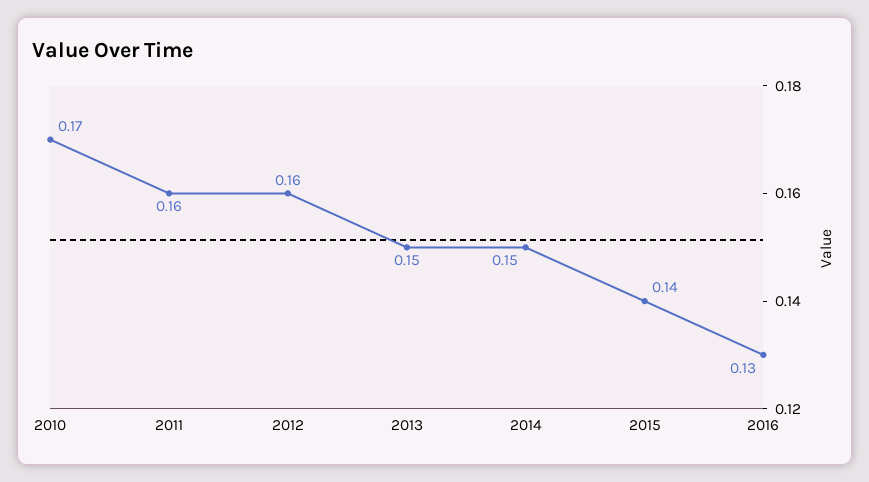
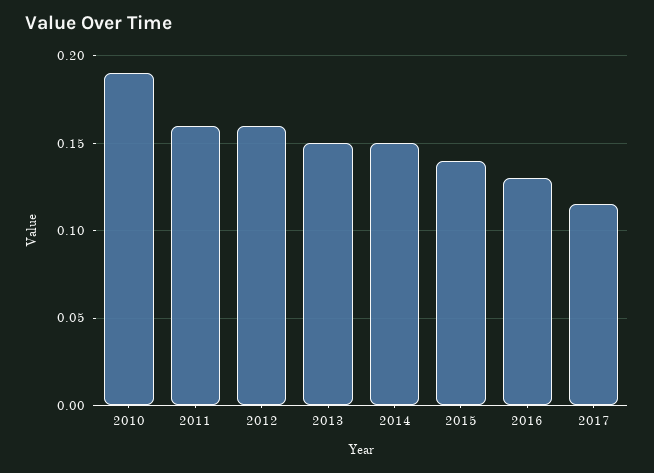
2010: 0.17 -> 0.19
2017: none -> 0.115

